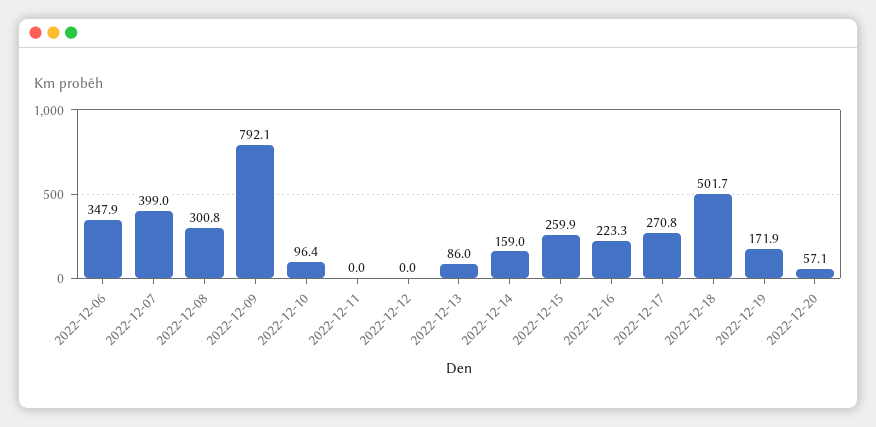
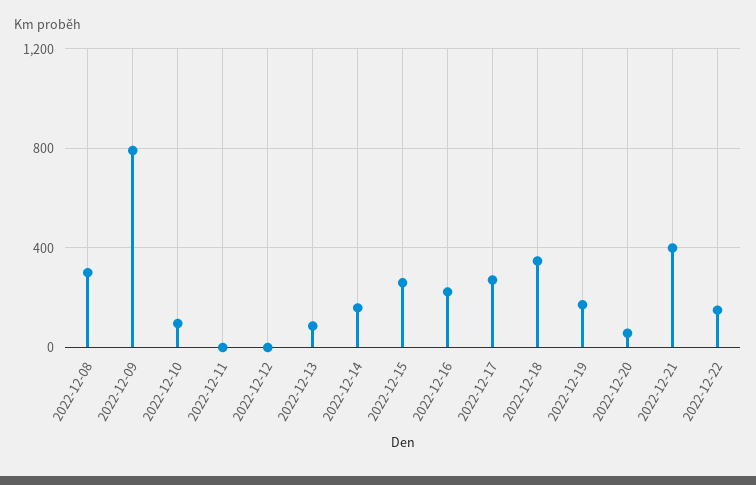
2022-12-06: 347.9 -> none
2022-12-07: 399 -> none
2022-12-18: 501.7 -> 350
2022-12-21: none -> 400
2022-12-22: none -> 150

